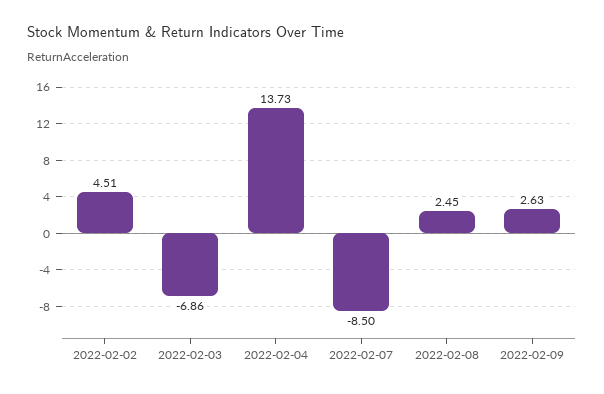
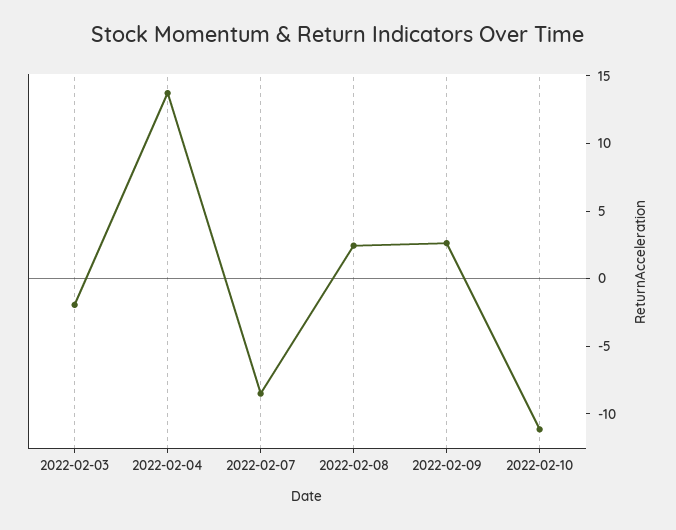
2022-02-02: 4.51 -> none
2022-02-03: -6.86 -> -2
2022-02-10: none -> -11

